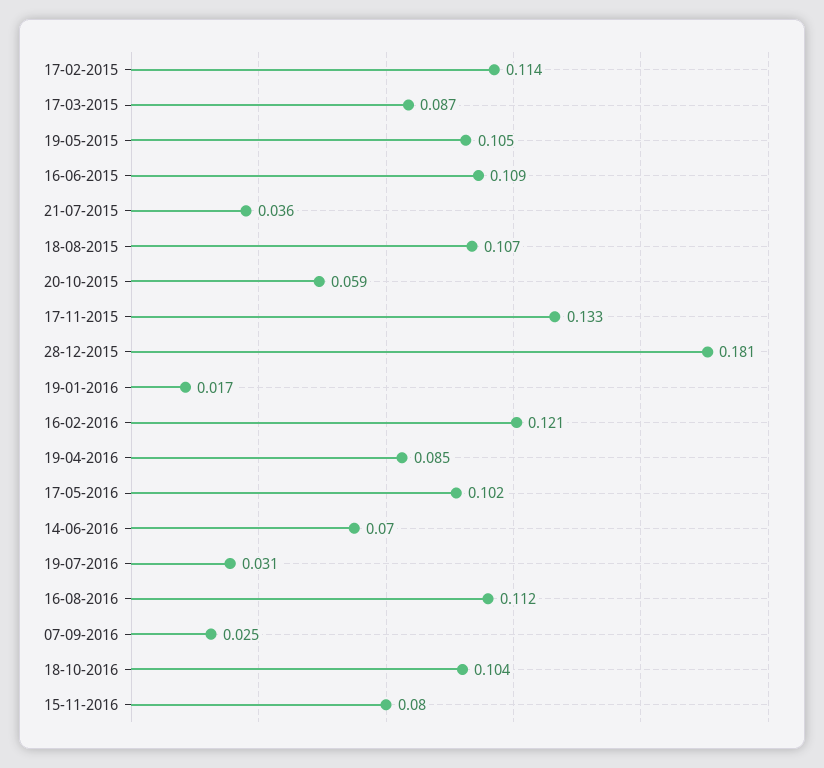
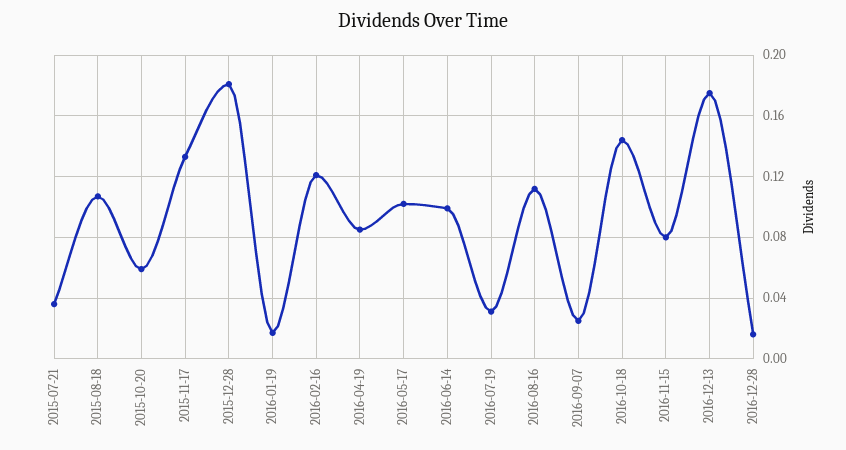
17-02-2015: 0.114 -> none
17-03-2015: 0.087 -> none
19-05-2015: 0.105 -> none
16-06-2015: 0.109 -> none
14-06-2016: 0.07 -> 0.1
18-10-2016: 0.104 -> 0.145
2016-12-13: none -> 0.175
2016-12-28: none -> 0.015

